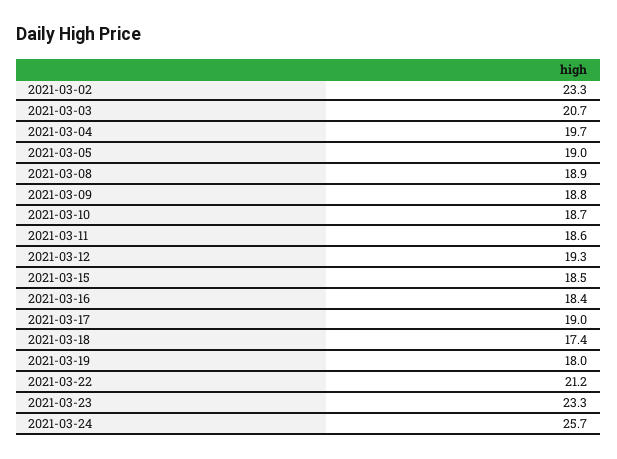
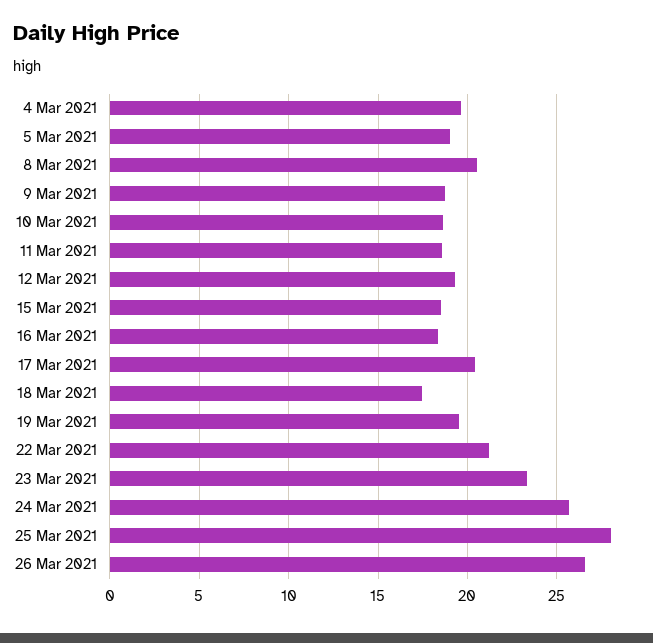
2021-03-02: 23.3 -> none
2021-03-03: 20.7 -> none
2021-03-08: 18.9 -> 20.5
2021-03-17: 19 -> 20.5
2021-03-19: 18 -> 19.5
25 Mar 2021: none -> 28
26 Mar 2021: none -> 26.5

